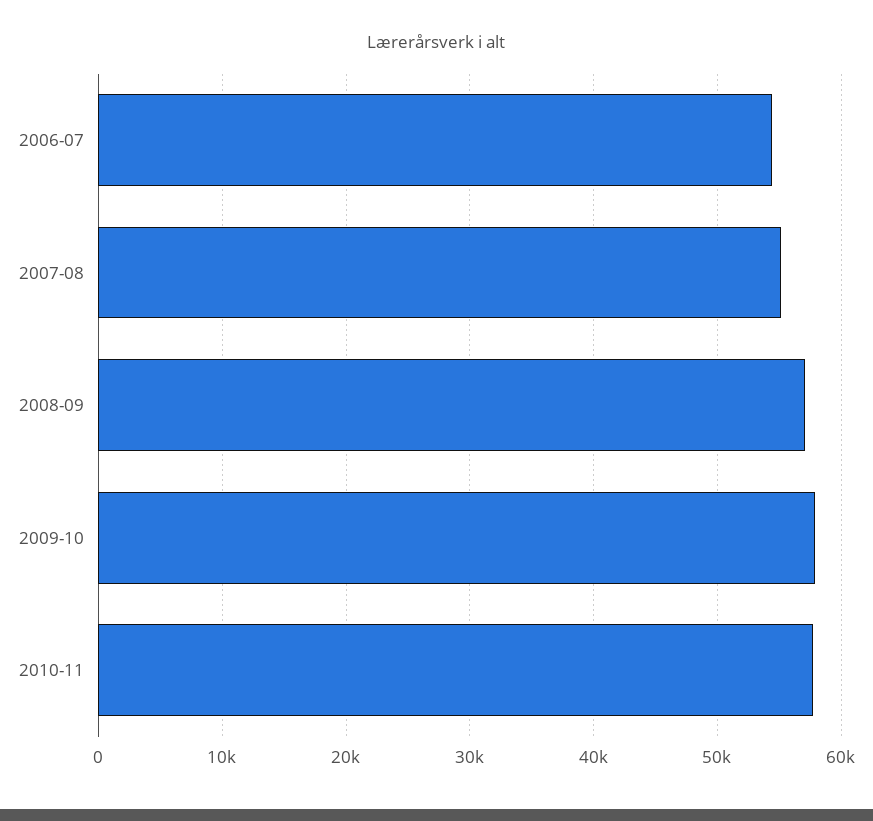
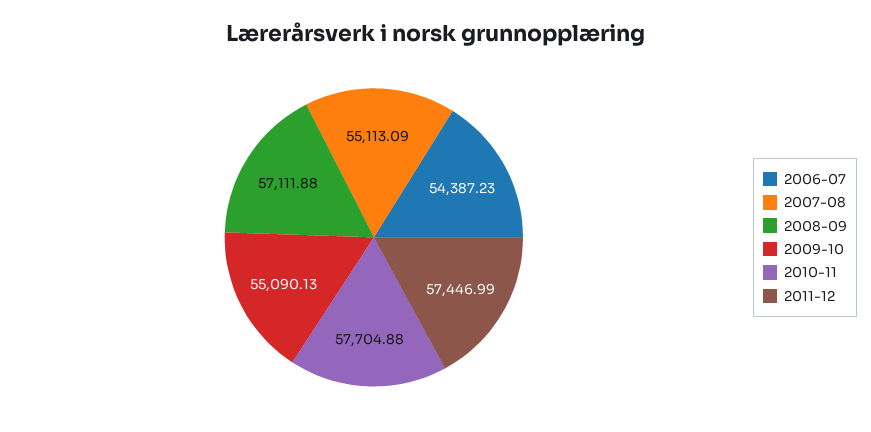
2009-10: 58000 -> 55090.13
2011-12: none -> 57446.99

